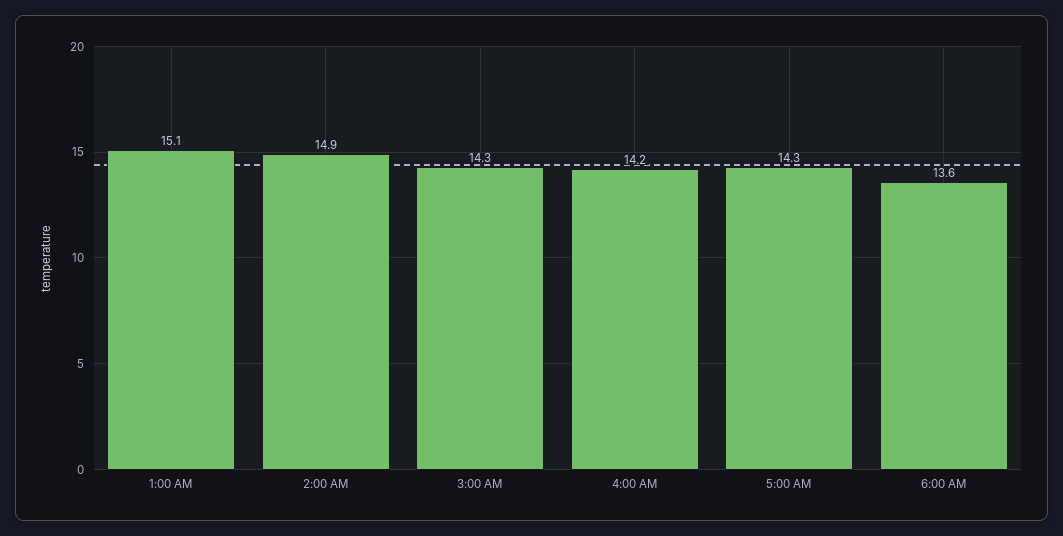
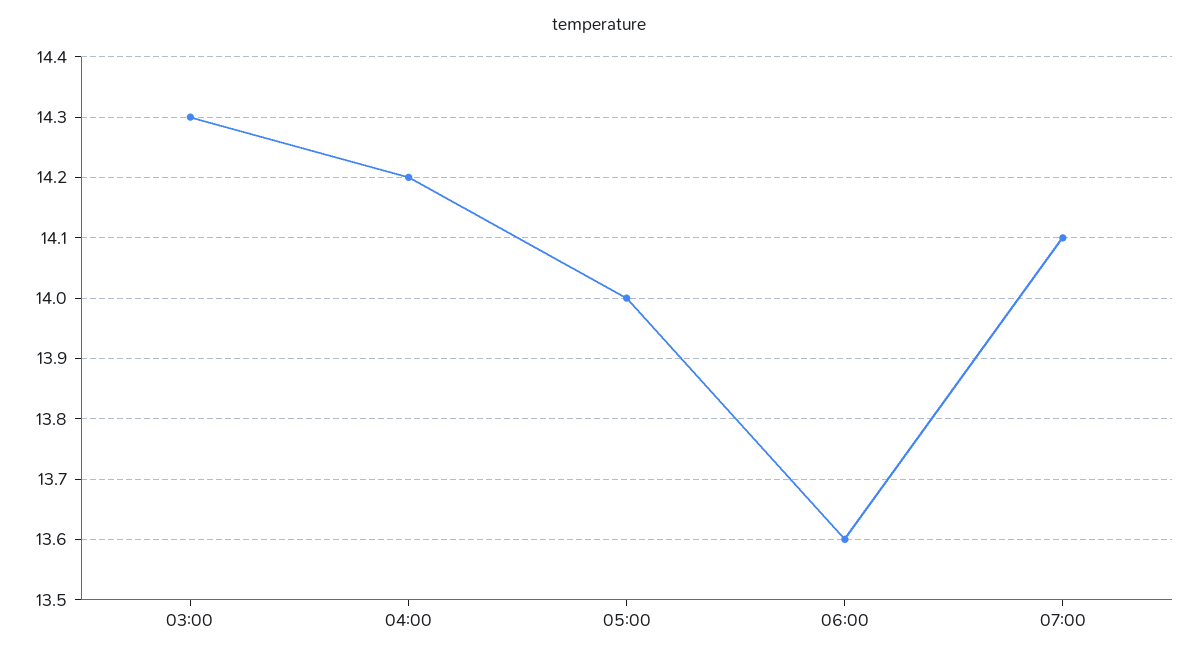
1:00 AM: 15.1 -> none
2:00 AM: 14.9 -> none
5:00 AM: 14.3 -> 14
07:00: none -> 14.1

